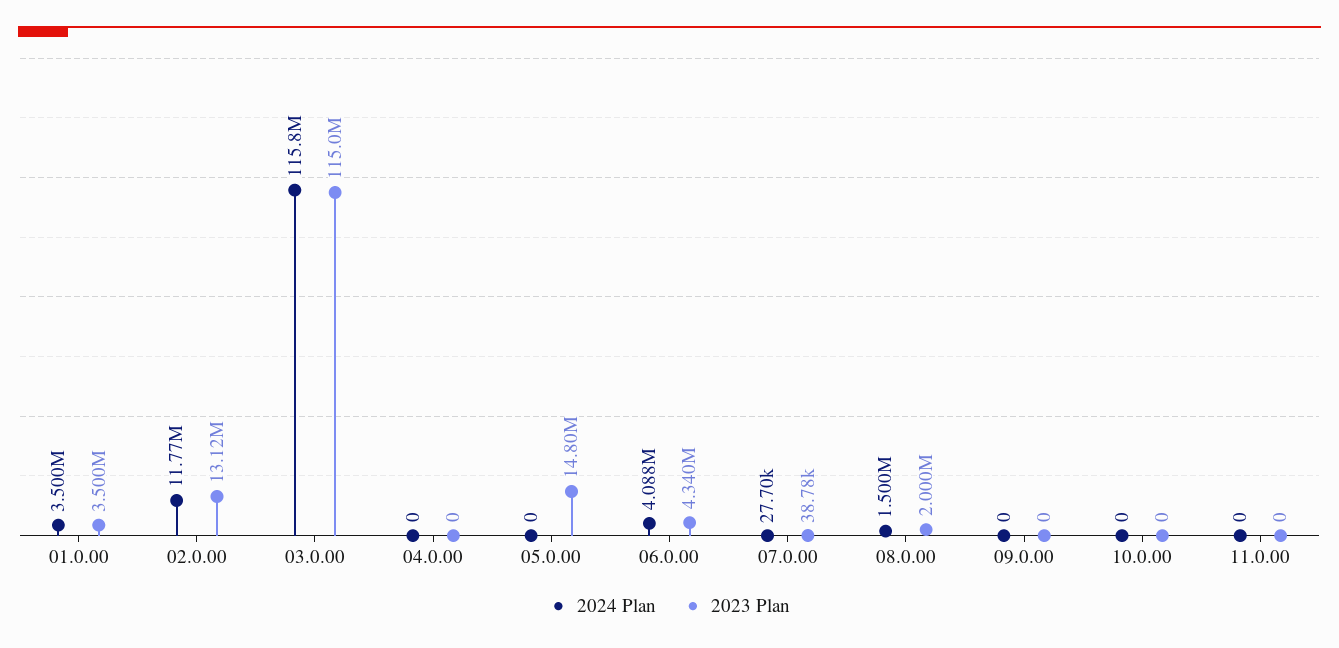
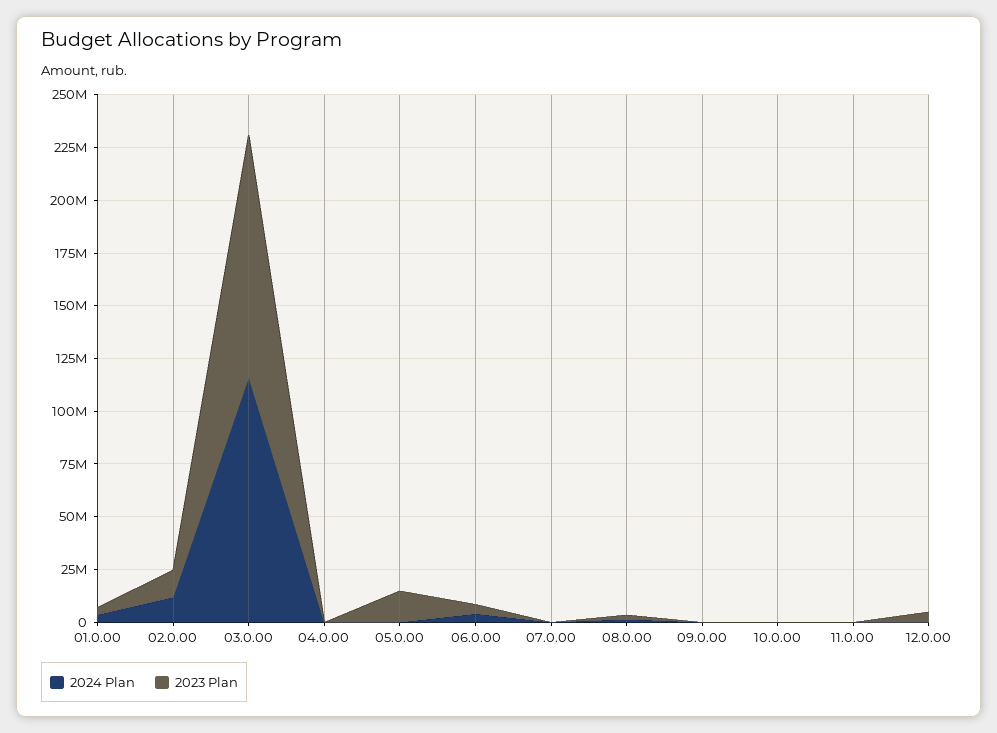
2024 Plan, 12.0.00: none -> 0
2023 Plan, 12.0.00: none -> 5000000

